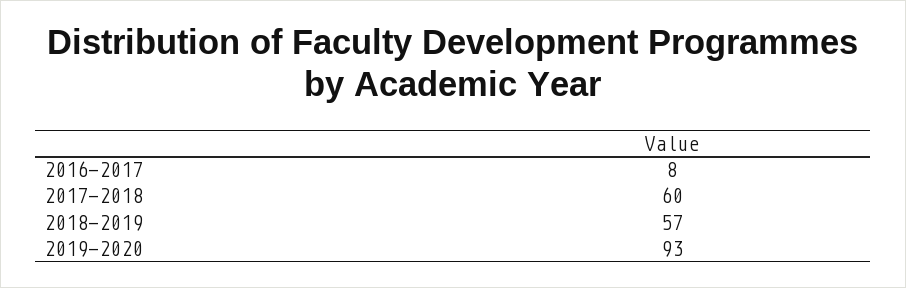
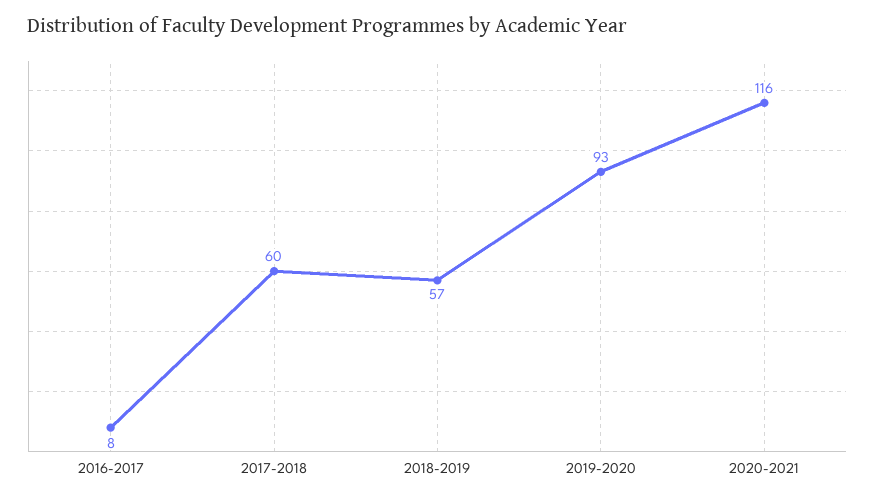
2020-2021: none -> 116

